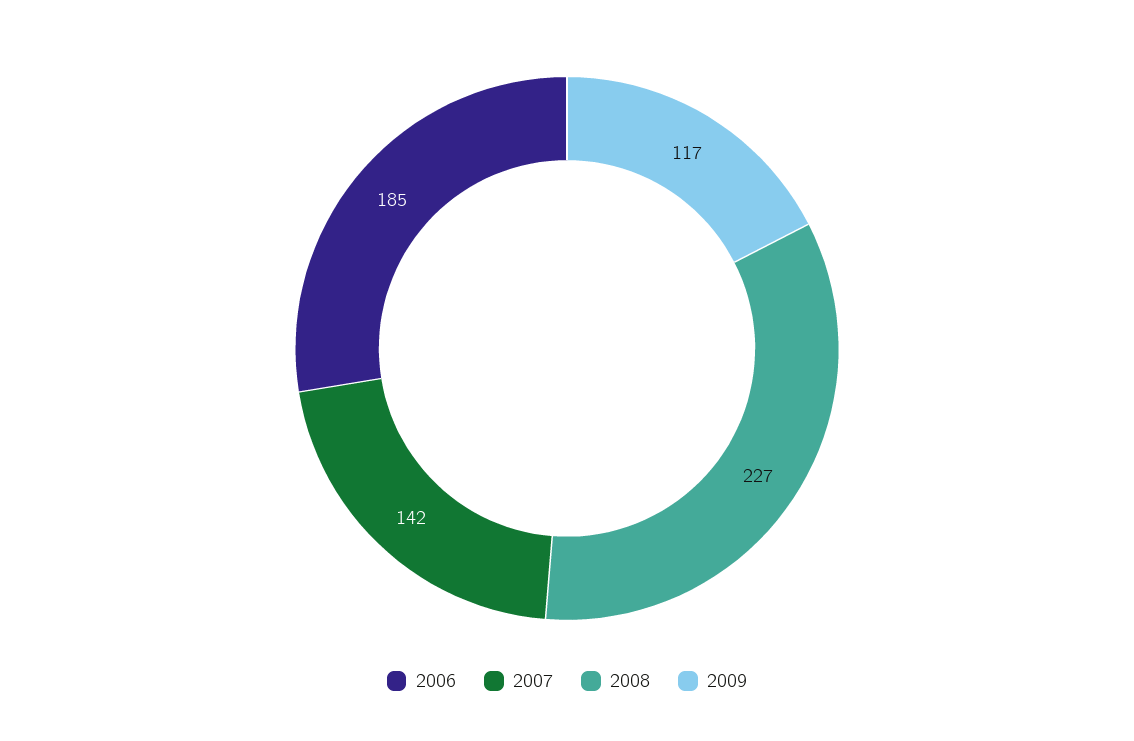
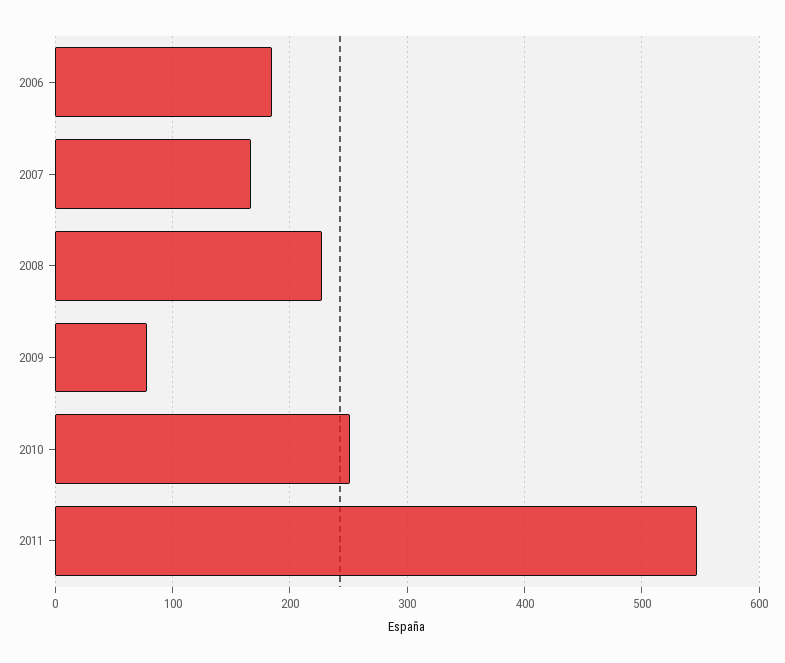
2007: 142 -> 170
2009: 117 -> 80
2010: none -> 250
2011: none -> 550

